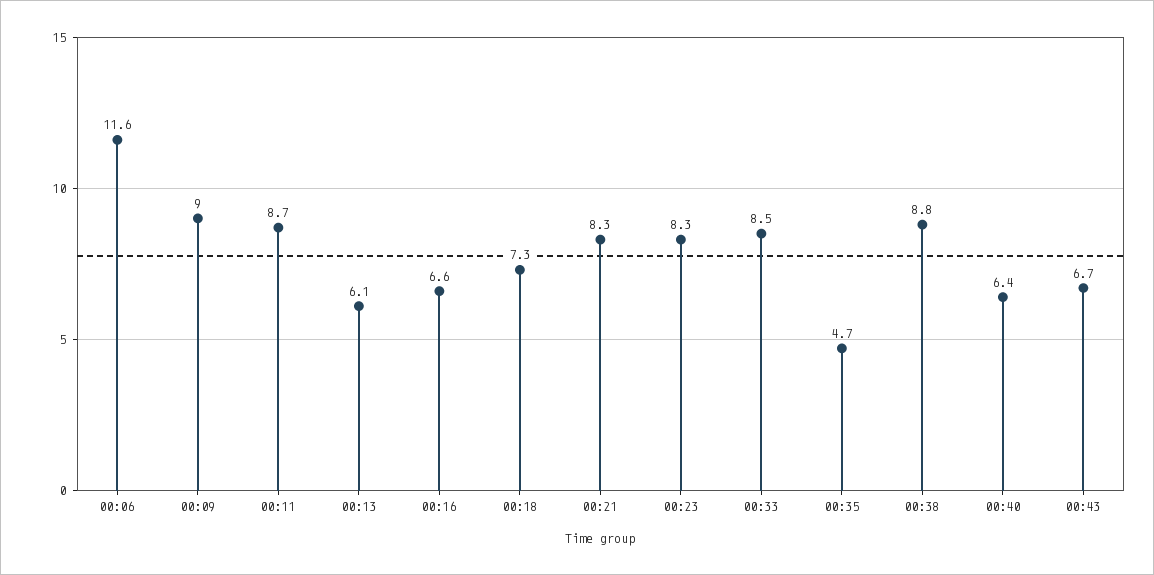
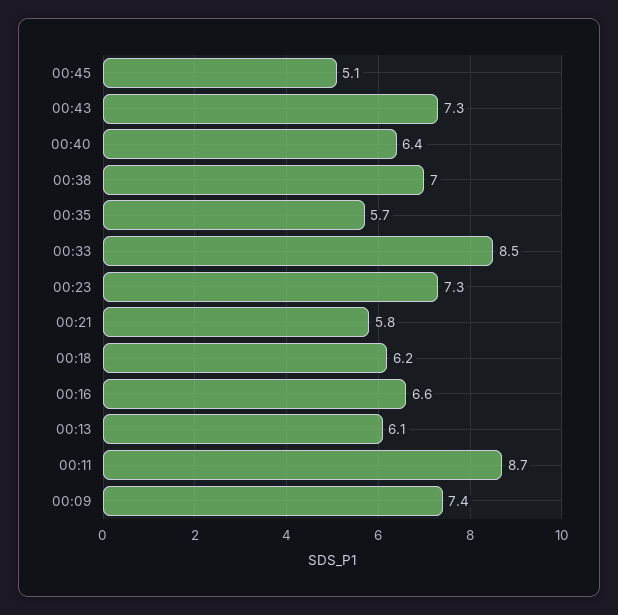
00:06: 11.6 -> none
00:09: 9 -> 7.4
00:18: 7.3 -> 6.2
00:21: 8.3 -> 5.8
00:23: 8.3 -> 7.3
00:35: 4.7 -> 5.7
00:38: 8.8 -> 7
00:43: 6.7 -> 7.3
00:45: none -> 5.1

